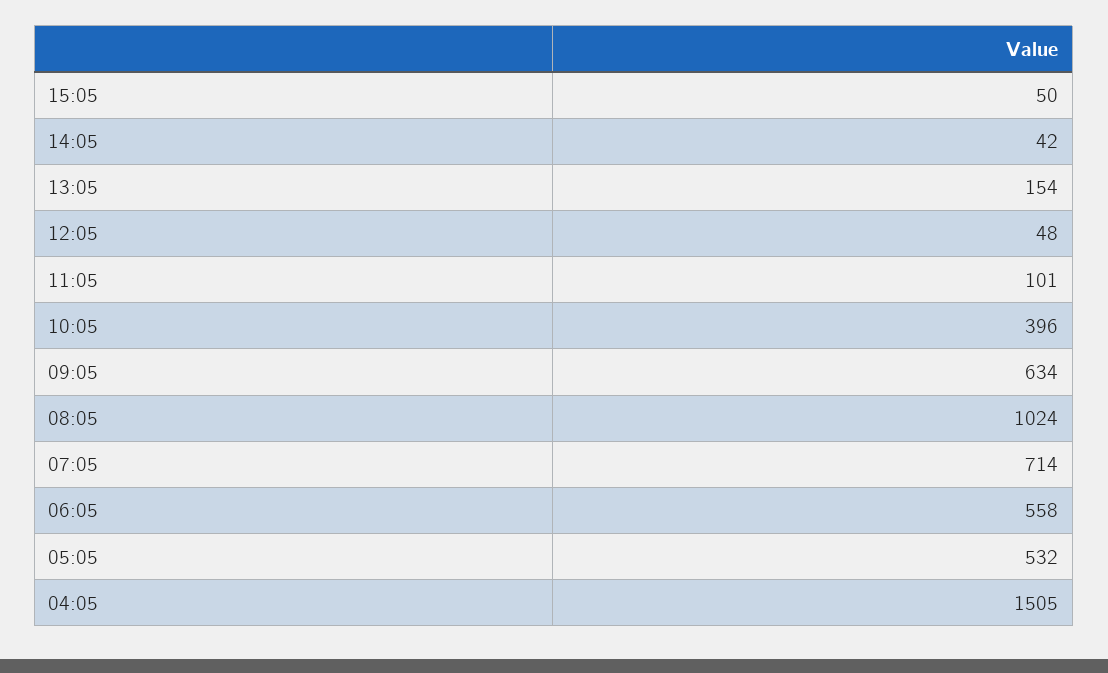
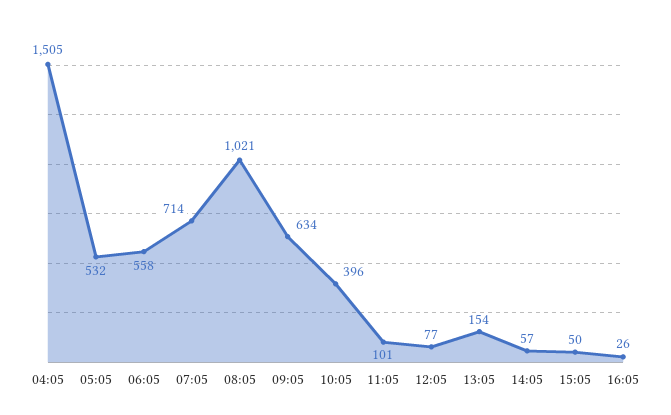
14:05: 42 -> 57
12:05: 48 -> 77
08:05: 1024 -> 1021
16:05: none -> 26

